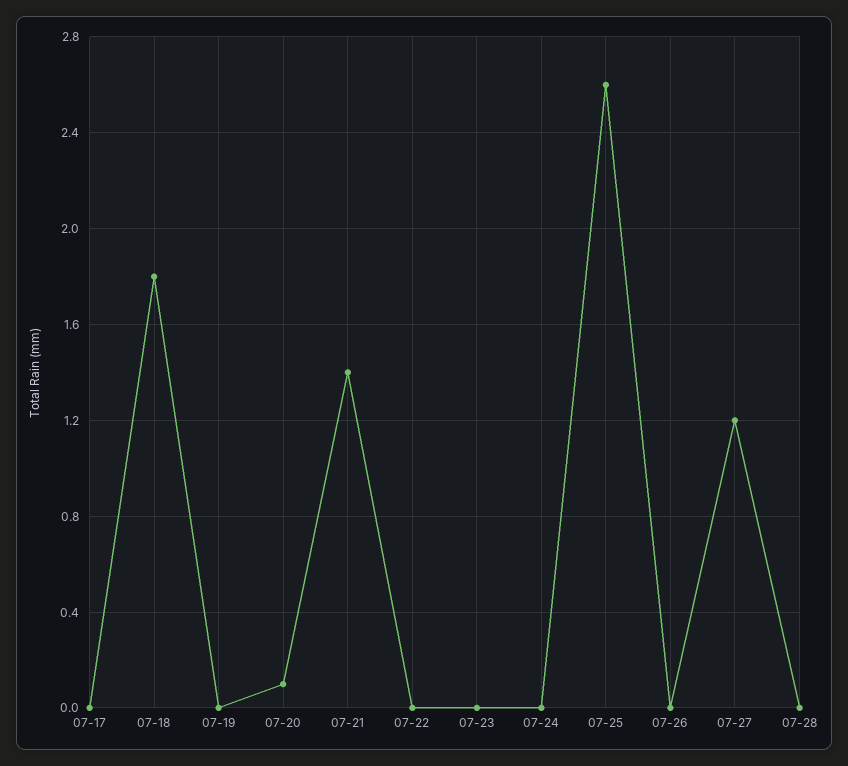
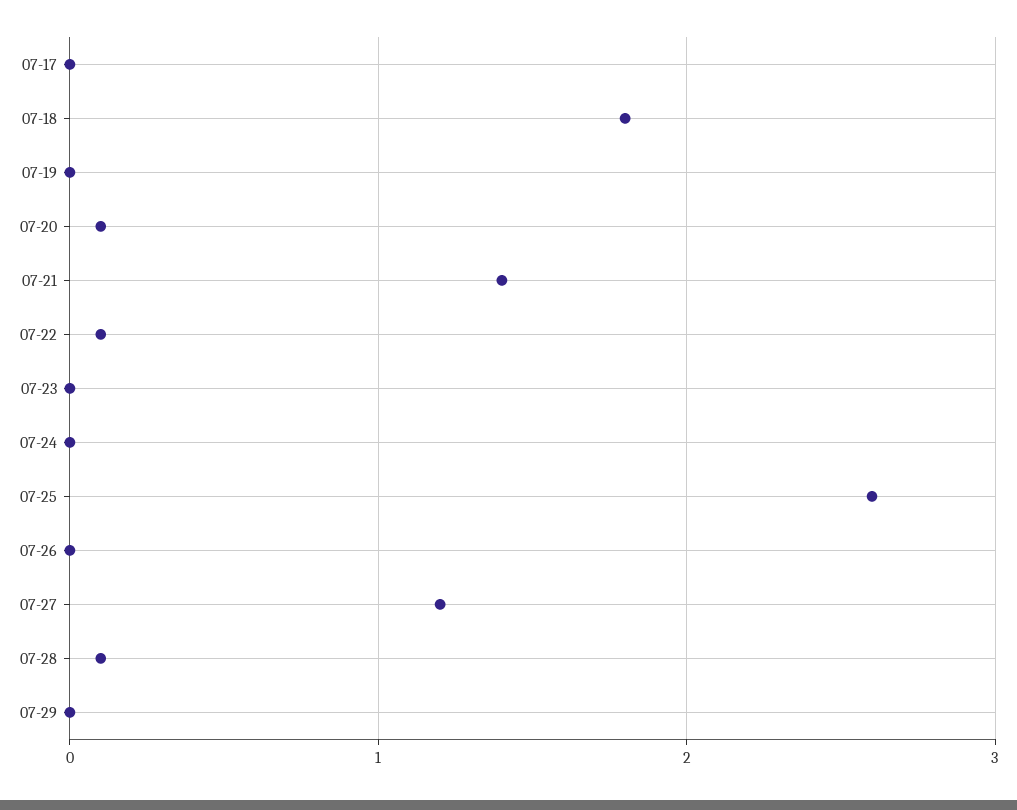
07-22: 0 -> 0.1
07-28: 0 -> 0.1
07-29: none -> 0

